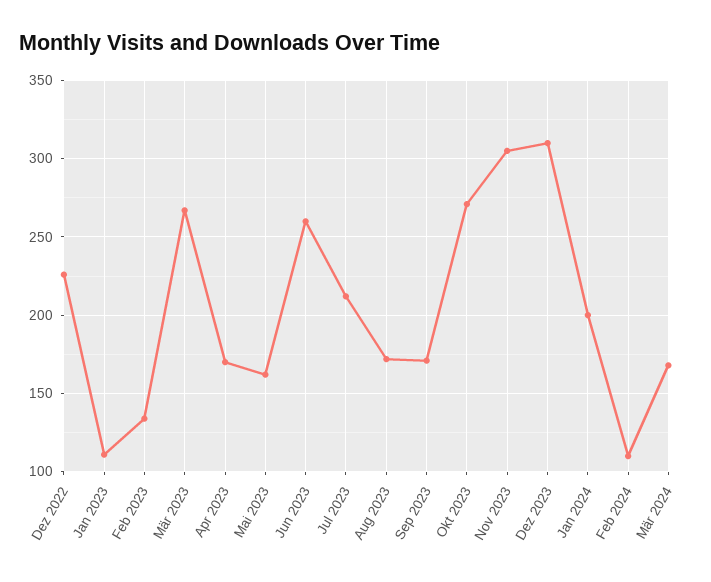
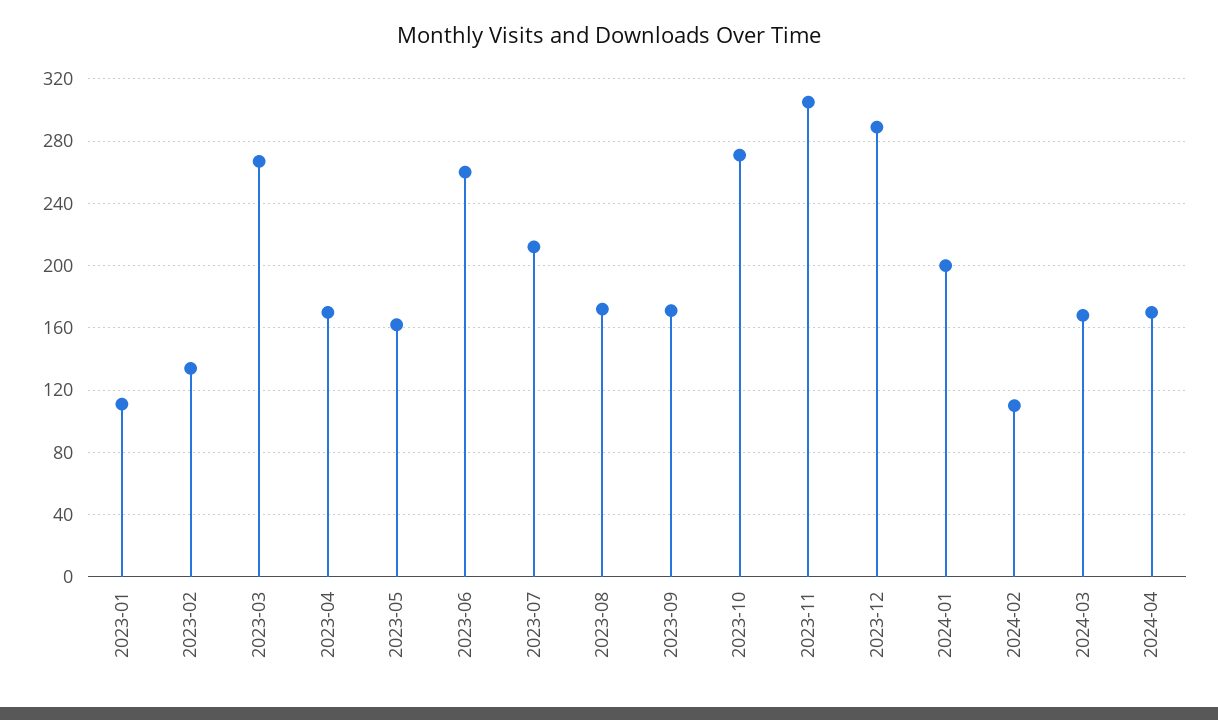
Dez 2022: 225 -> none
Dez 2023: 310 -> 290
2024-04: none -> 170

